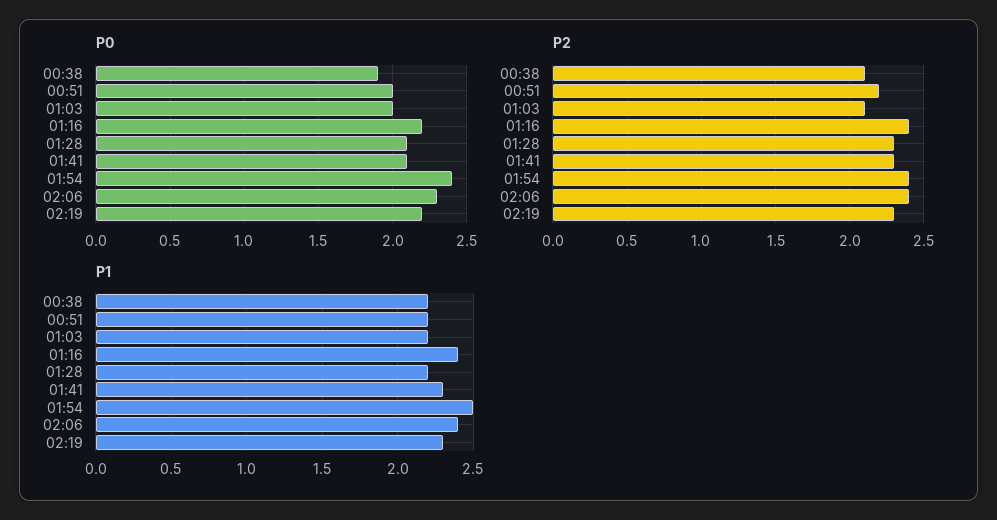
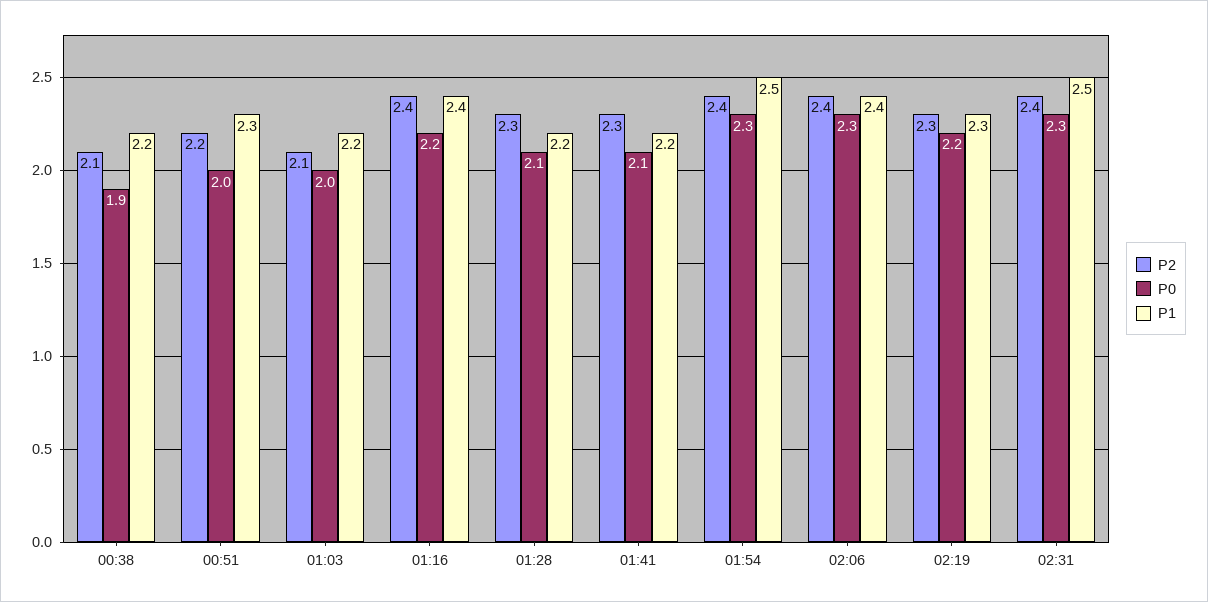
P0, 01:54: 2.4 -> 2.3
P1, 00:51: 2.2 -> 2.3
P1, 01:41: 2.3 -> 2.2
P2, 02:31: none -> 2.4
P0, 02:31: none -> 2.3
P1, 02:31: none -> 2.5

